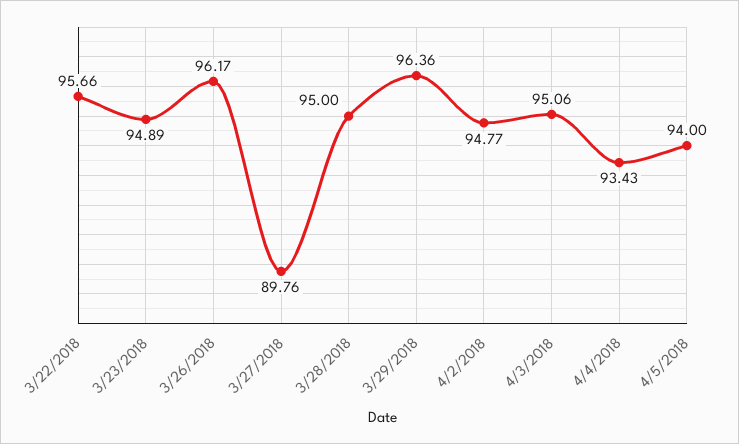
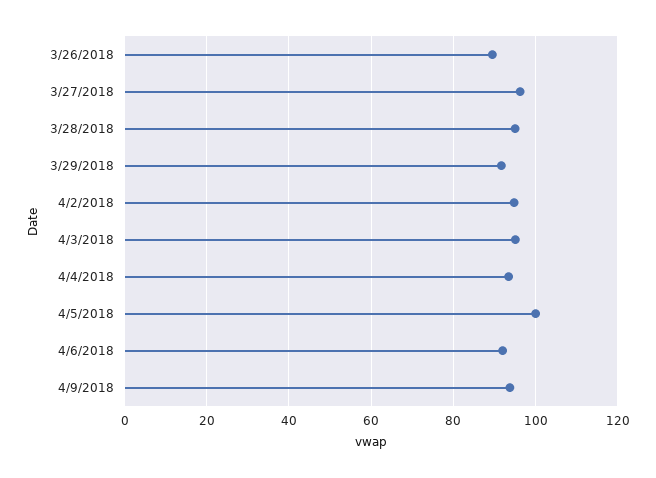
3/22/2018: 95.66 -> none
3/23/2018: 94.89 -> none
3/26/2018: 96.17 -> 90
3/27/2018: 89.76 -> 96
3/29/2018: 96.36 -> 92
4/5/2018: 94 -> 100
4/6/2018: none -> 92
4/9/2018: none -> 94

